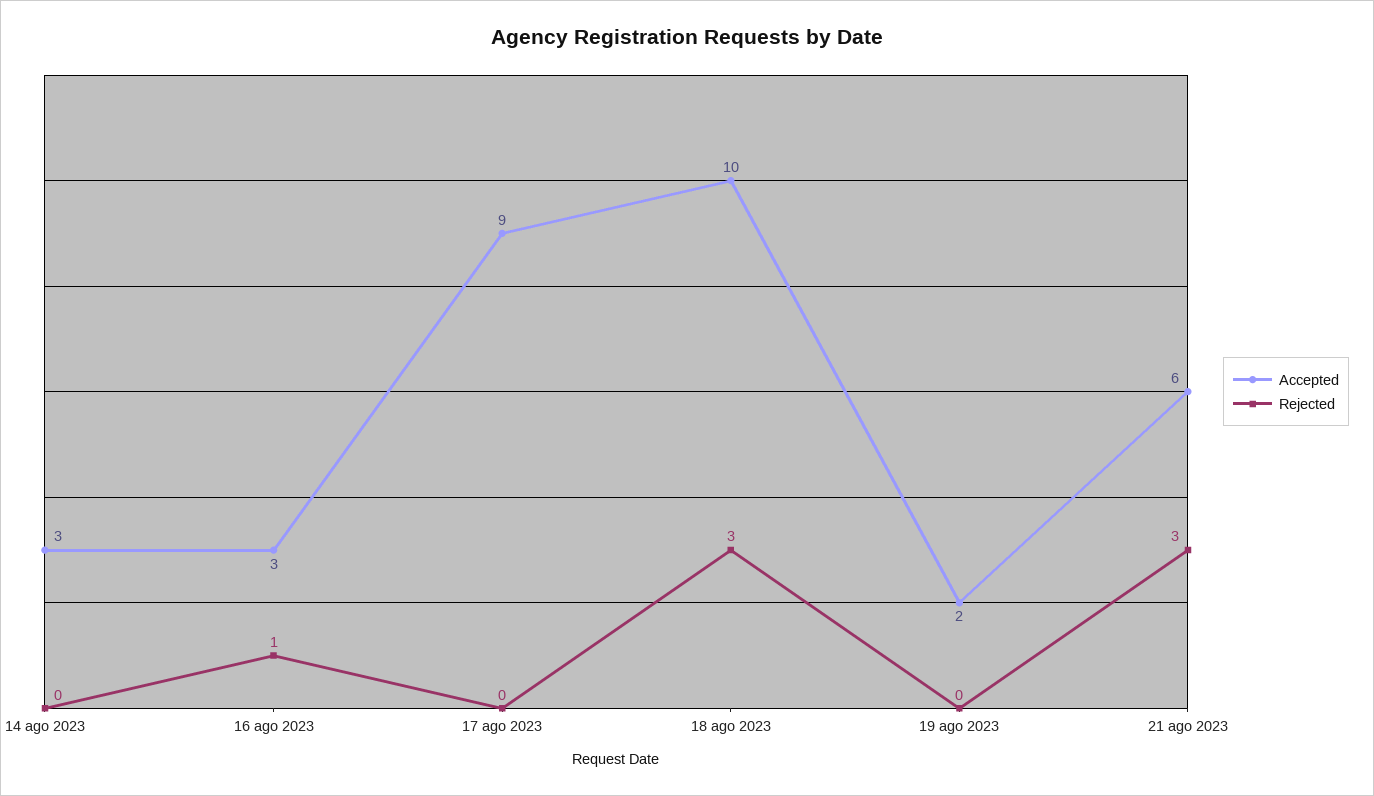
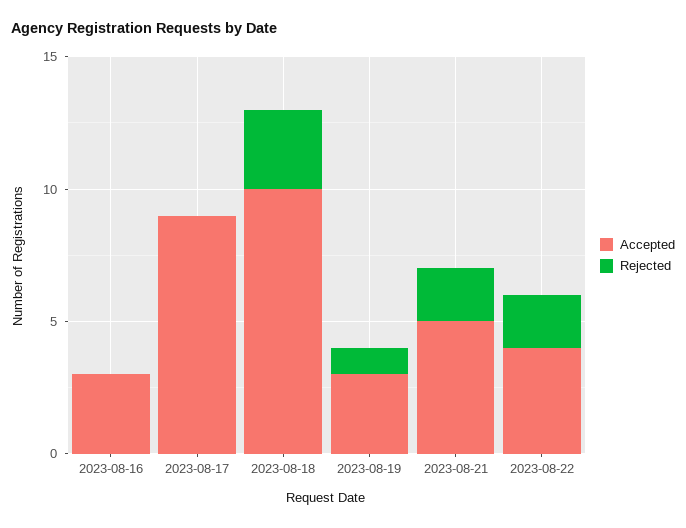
Accepted, 14 ago 2023: 3 -> none
Rejected, 14 ago 2023: 0 -> none
Rejected, 16 ago 2023: 1 -> 0
Accepted, 19 ago 2023: 2 -> 3
Rejected, 19 ago 2023: 0 -> 1
Accepted, 21 ago 2023: 6 -> 5
Rejected, 21 ago 2023: 3 -> 2
Accepted, 2023-08-22: none -> 4
Rejected, 2023-08-22: none -> 2

